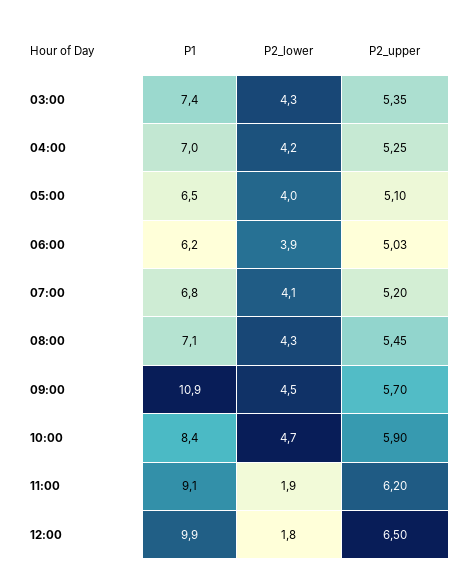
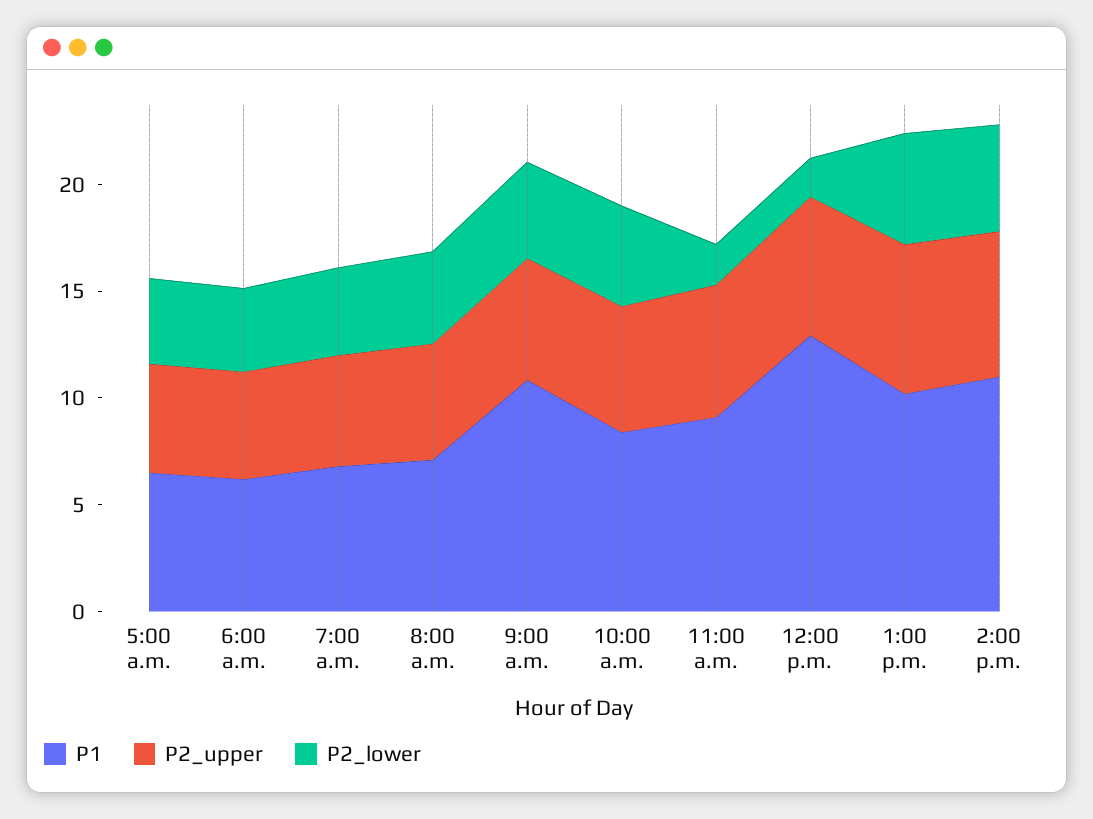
P1, 03:00: 7.4 -> none
P2_lower, 03:00: 4.3 -> none
P2_upper, 03:00: 5.35 -> none
P1, 04:00: 7 -> none
P2_lower, 04:00: 4.2 -> none
P2_upper, 04:00: 5.25 -> none
P1, 12:00: 9.9 -> 13
P1, 1:00 p.m.: none -> 10
P2_upper, 1:00 p.m.: none -> 7
P2_lower, 1:00 p.m.: none -> 5
P1, 2:00 p.m.: none -> 11
P2_upper, 2:00 p.m.: none -> 7
P2_lower, 2:00 p.m.: none -> 5

